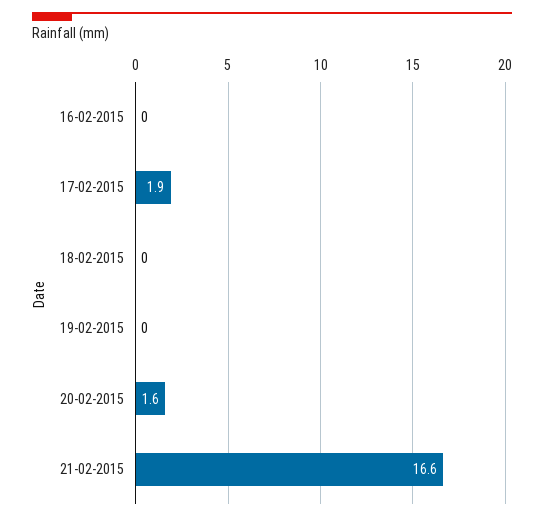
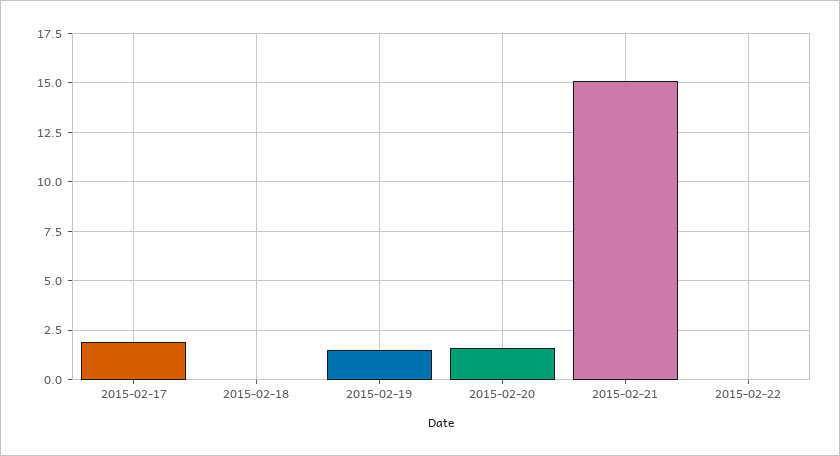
16-02-2015: 0 -> none
19-02-2015: 0 -> 1.5
21-02-2015: 16.6 -> 15
2015-02-22: none -> 0

